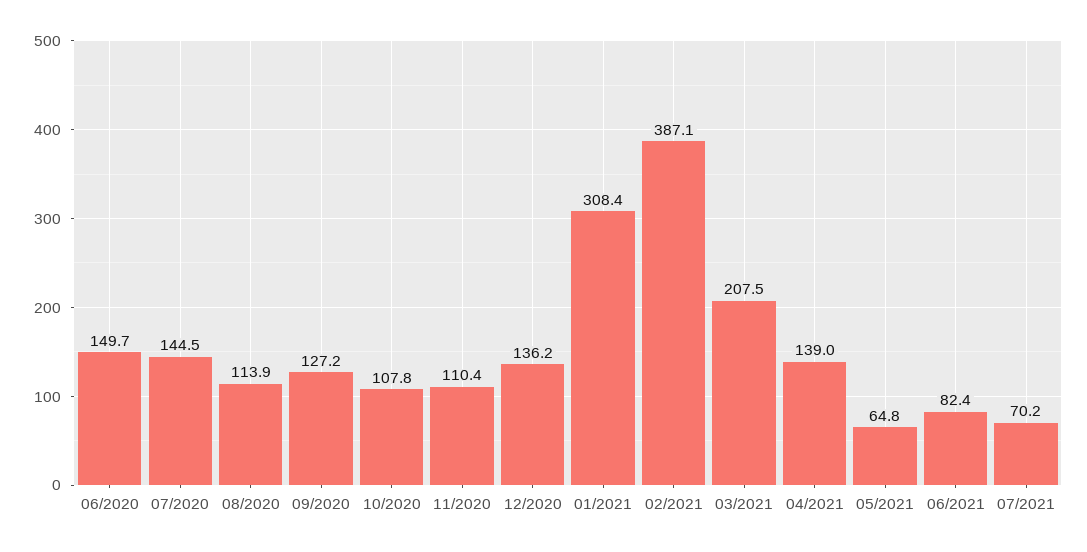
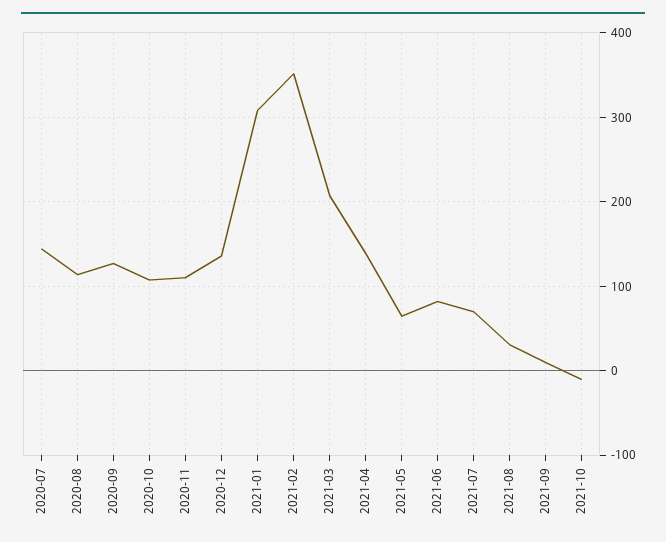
06/2020: 149.7 -> none
02/2021: 387.1 -> 350
2021-08: none -> 30
2021-09: none -> 10
2021-10: none -> -10

